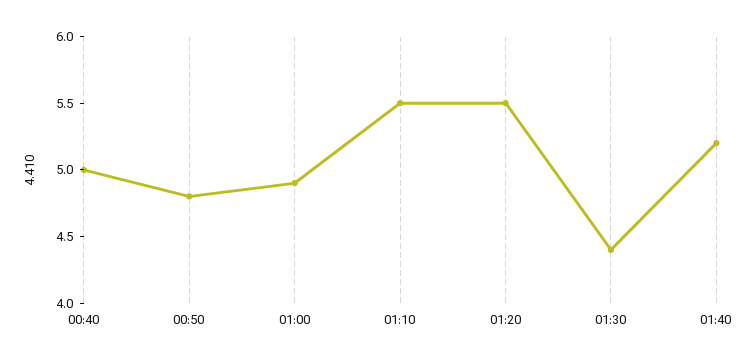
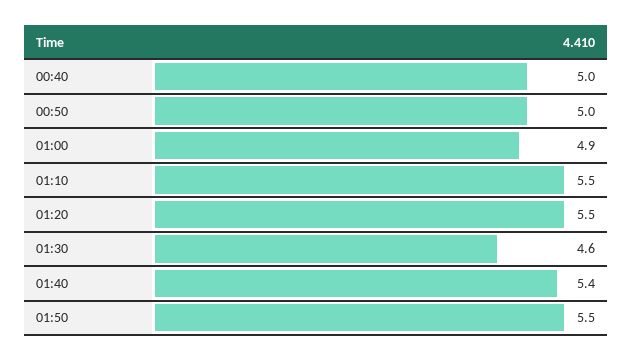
00:50: 4.8 -> 5
01:30: 4.4 -> 4.6
01:40: 5.2 -> 5.4
01:50: none -> 5.5

